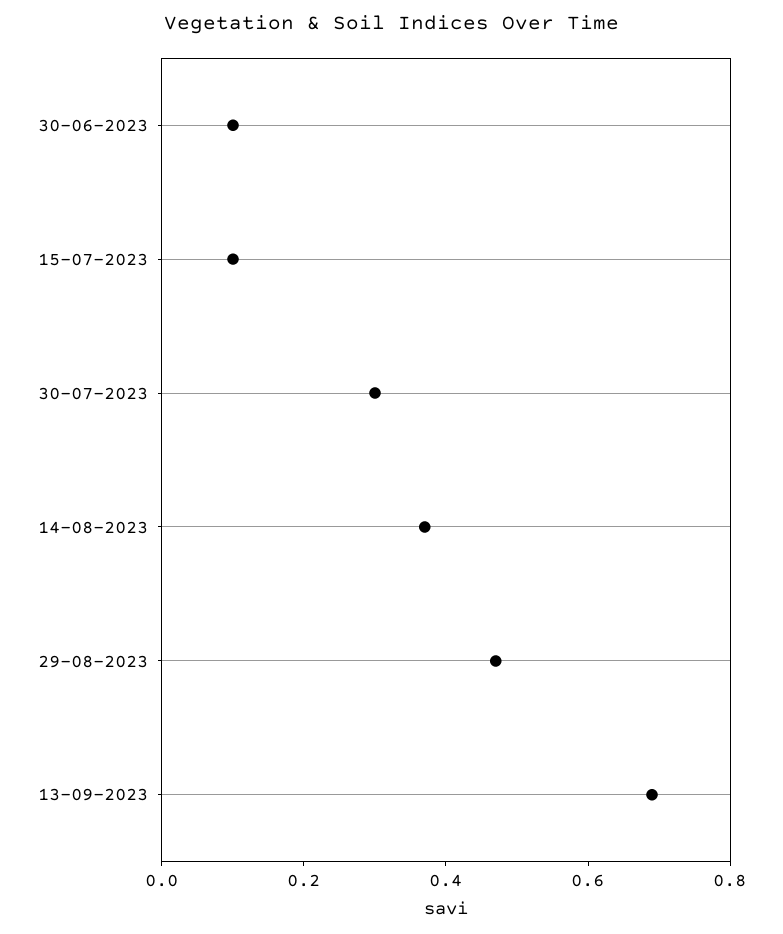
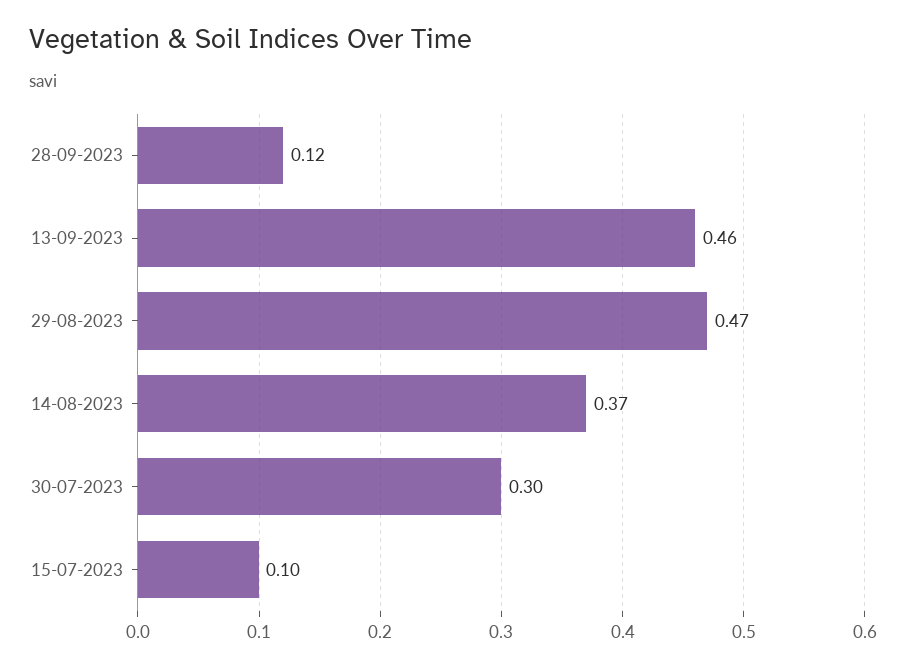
30-06-2023: 0.1 -> none
13-09-2023: 0.7 -> 0.46
28-09-2023: none -> 0.12

